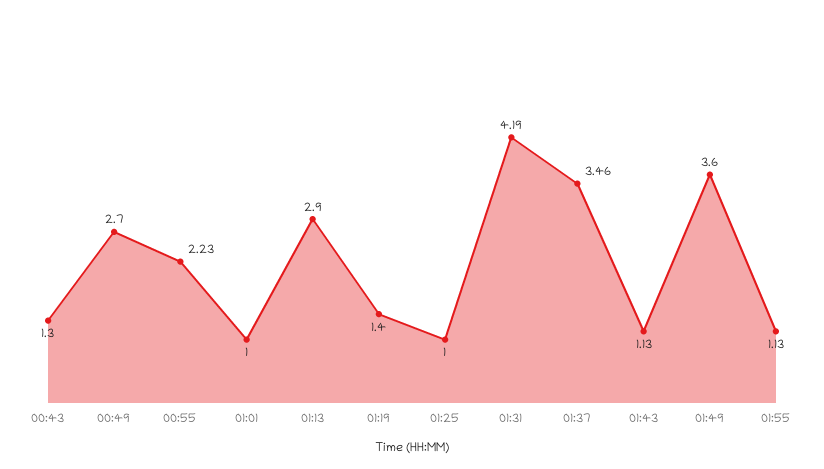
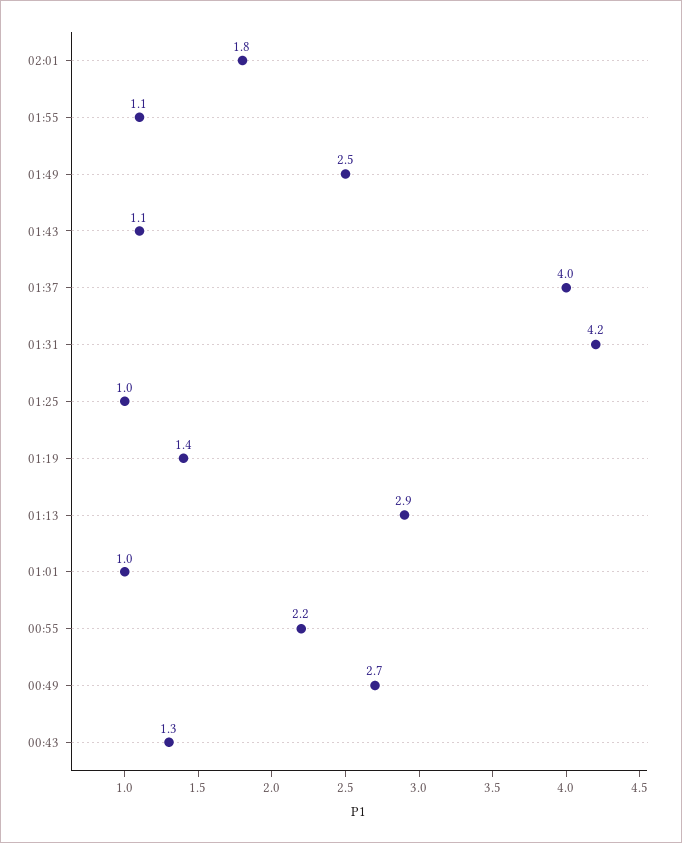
01:37: 3.46 -> 4
01:49: 3.6 -> 2.5
02:01: none -> 1.8

